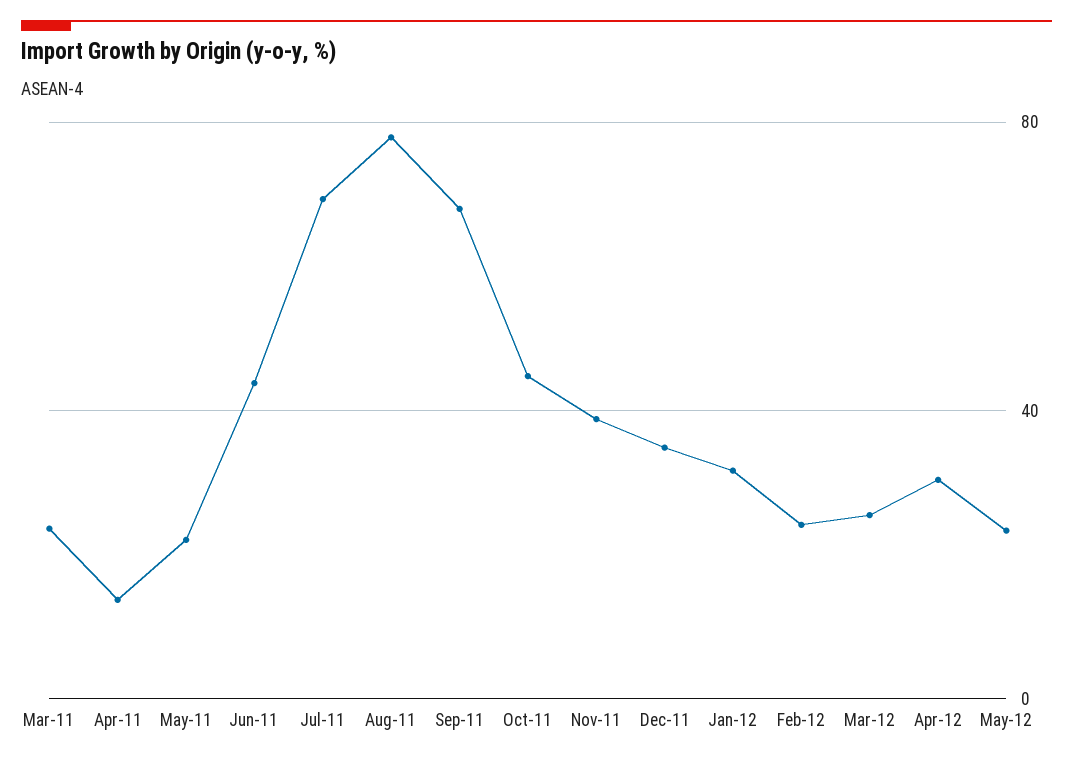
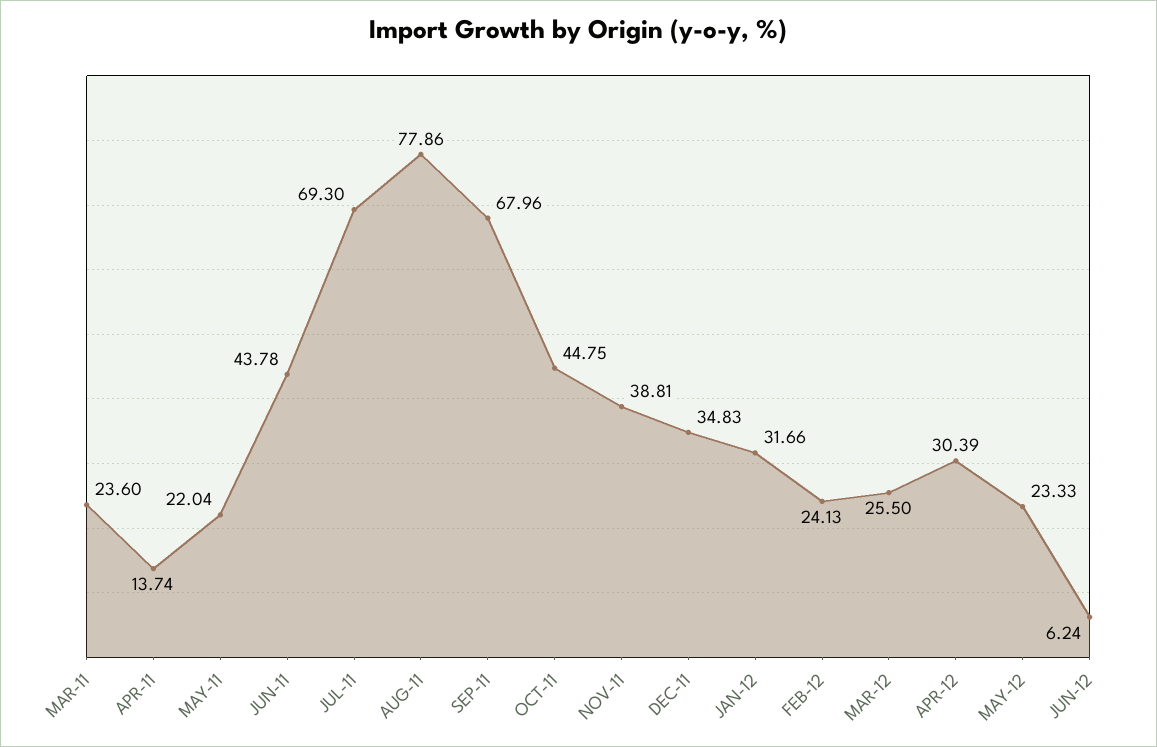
JUN-12: none -> 6.24

